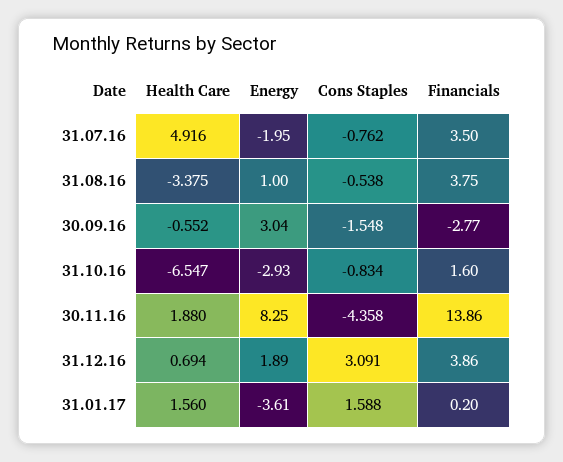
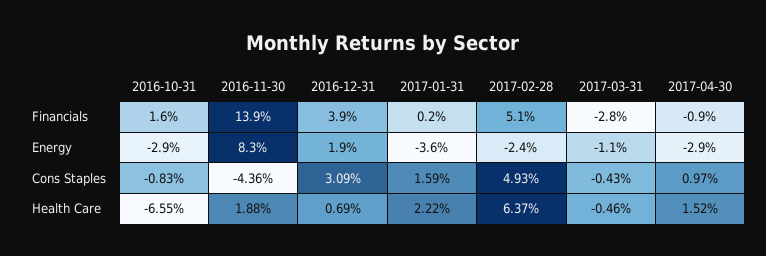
Health Care, 31.07.16: 4.916 -> none
Energy, 31.07.16: -1.95 -> none
Cons Staples, 31.07.16: -0.762 -> none
Financials, 31.07.16: 3.5 -> none
Health Care, 31.08.16: -3.375 -> none
Energy, 31.08.16: 1 -> none
Cons Staples, 31.08.16: -0.538 -> none
Financials, 31.08.16: 3.75 -> none
Health Care, 30.09.16: -0.552 -> none
Energy, 30.09.16: 3.04 -> none
Cons Staples, 30.09.16: -1.548 -> none
Financials, 30.09.16: -2.77 -> none
Health Care, 31.01.17: 1.56 -> 2.22
Financials, 2017-02-28: none -> 5.1
Financials, 2017-03-31: none -> -2.8
Financials, 2017-04-30: none -> -0.9
Energy, 2017-02-28: none -> -2.4
Energy, 2017-03-31: none -> -1.1
Energy, 2017-04-30: none -> -2.9
Cons Staples, 2017-02-28: none -> 4.93
Cons Staples, 2017-03-31: none -> -0.43
Cons Staples, 2017-04-30: none -> 0.97
Health Care, 2017-02-28: none -> 6.37
Health Care, 2017-03-31: none -> -0.46
Health Care, 2017-04-30: none -> 1.52

